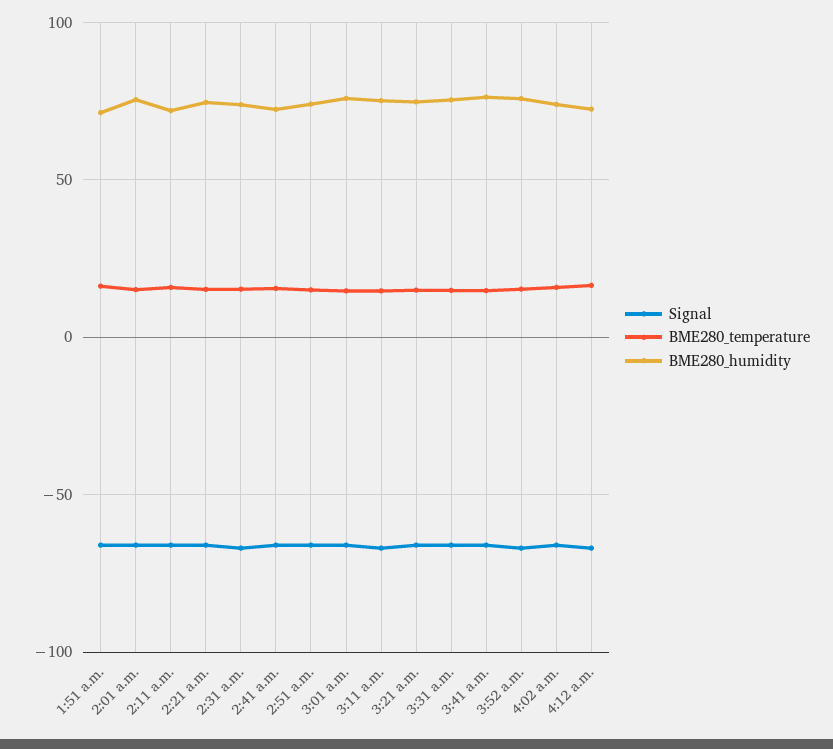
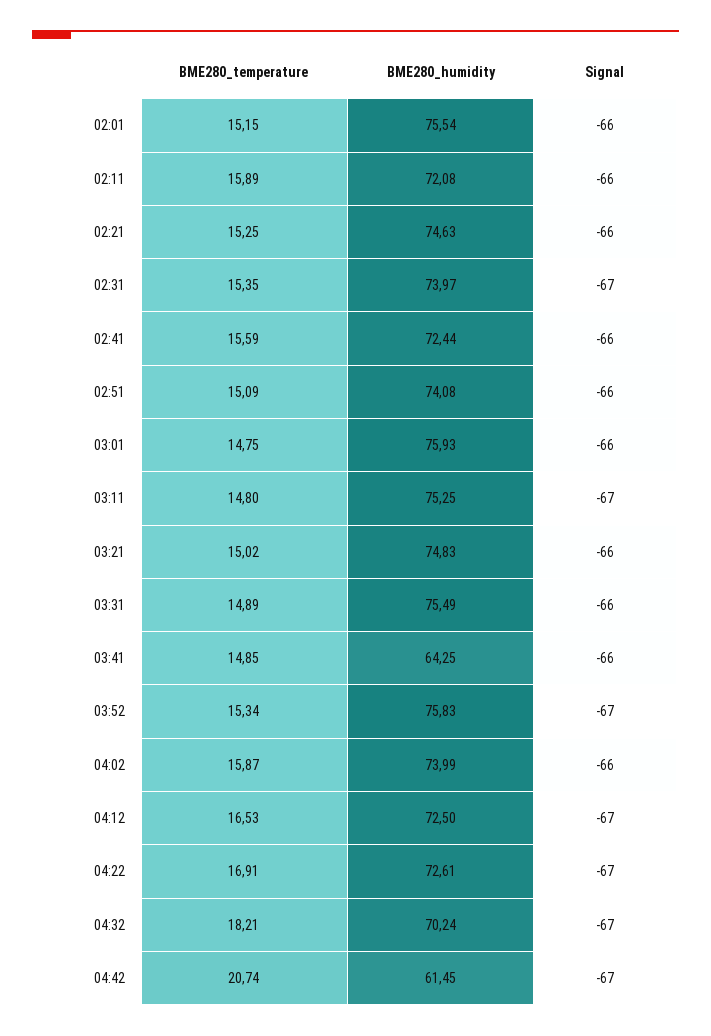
Signal, 1:51 a.m.: -65 -> none
BME280_temperature, 1:51 a.m.: 15 -> none
BME280_humidity, 1:51 a.m.: 70 -> none
BME280_humidity, 3:41 a.m.: 75 -> 64.25
BME280_temperature, 04:22: none -> 16.91
BME280_humidity, 04:22: none -> 72.61
Signal, 04:22: none -> -67
BME280_temperature, 04:32: none -> 18.21
BME280_humidity, 04:32: none -> 70.24
Signal, 04:32: none -> -67
BME280_temperature, 04:42: none -> 20.74
BME280_humidity, 04:42: none -> 61.45
Signal, 04:42: none -> -67

